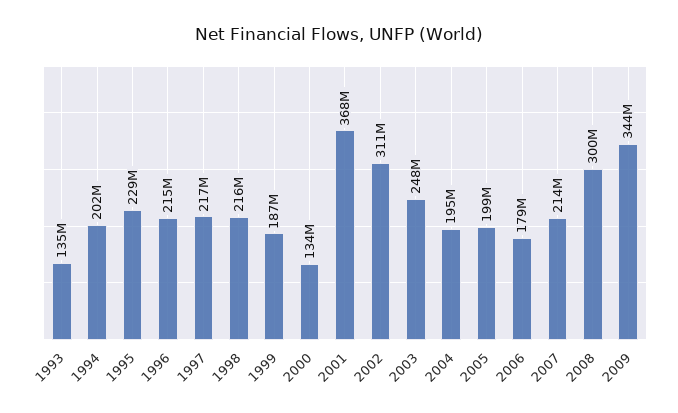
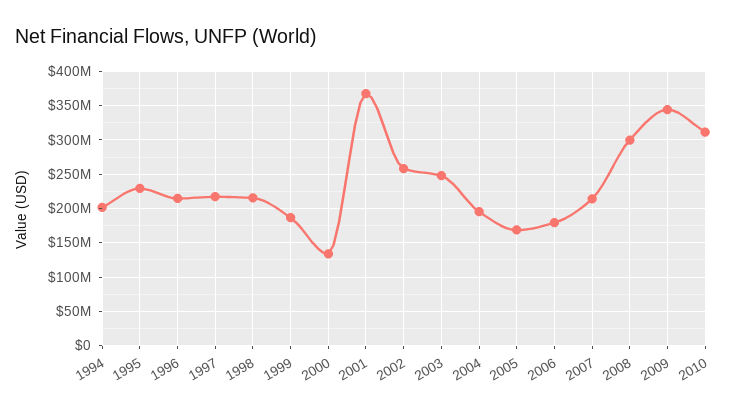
1993: 135000000 -> none
2002: 311000000 -> 260000000
2005: 199000000 -> 170000000
2010: none -> 310000000

